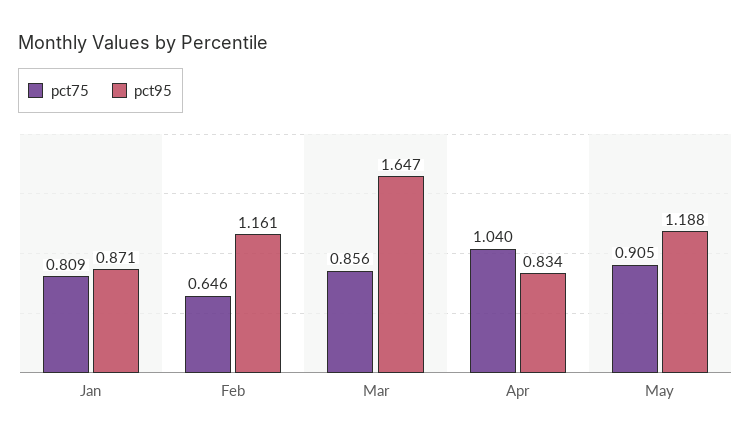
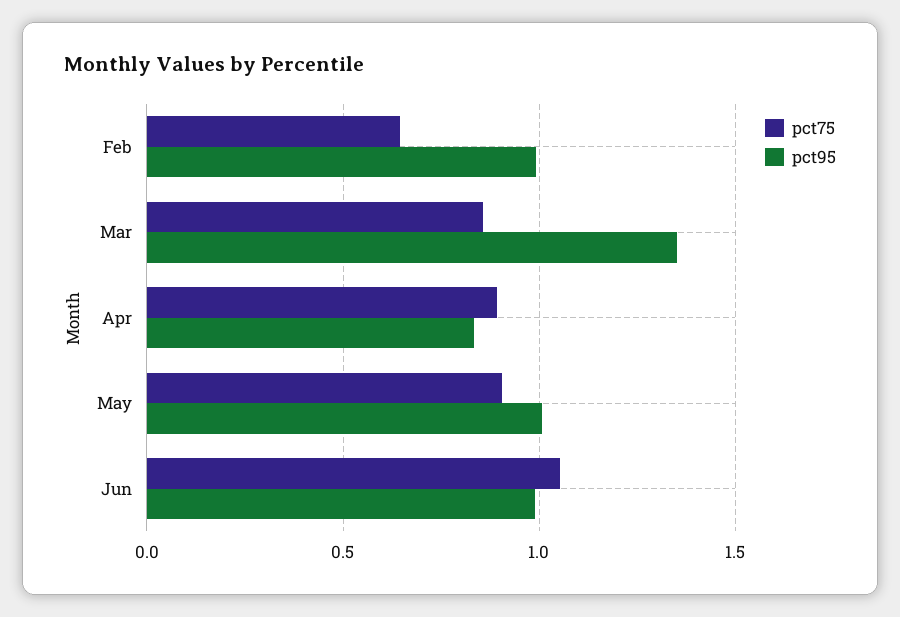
pct75, Jan: 0.809 -> none
pct95, Jan: 0.871 -> none
pct95, Feb: 1.161 -> 1
pct95, Mar: 1.647 -> 1.35
pct75, Apr: 1.04 -> 0.9
pct95, May: 1.188 -> 1
pct75, Jun: none -> 1.05
pct95, Jun: none -> 1

